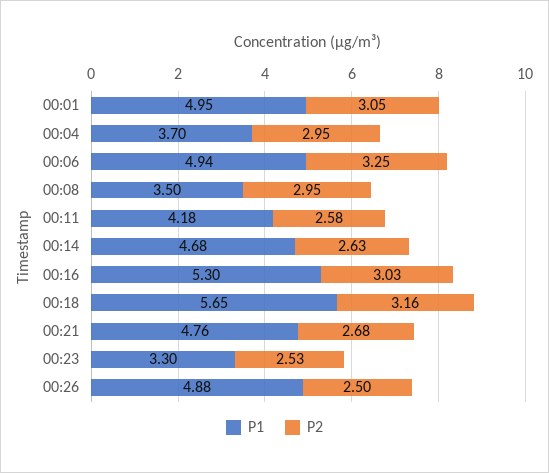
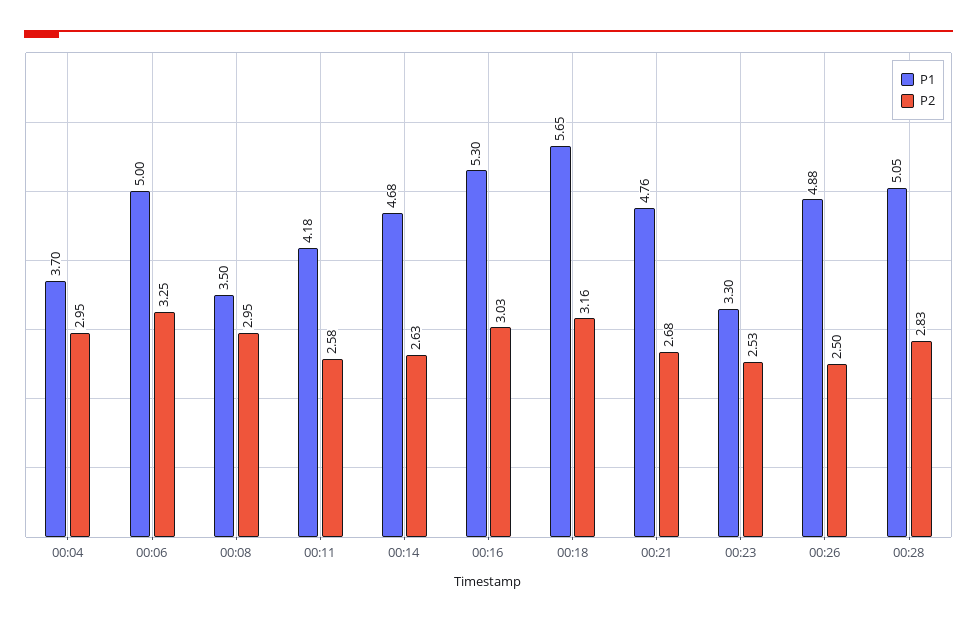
P1, 00:01: 4.95 -> none
P2, 00:01: 3.05 -> none
P1, 00:06: 4.94 -> 5
P1, 00:28: none -> 5.05
P2, 00:28: none -> 2.83

